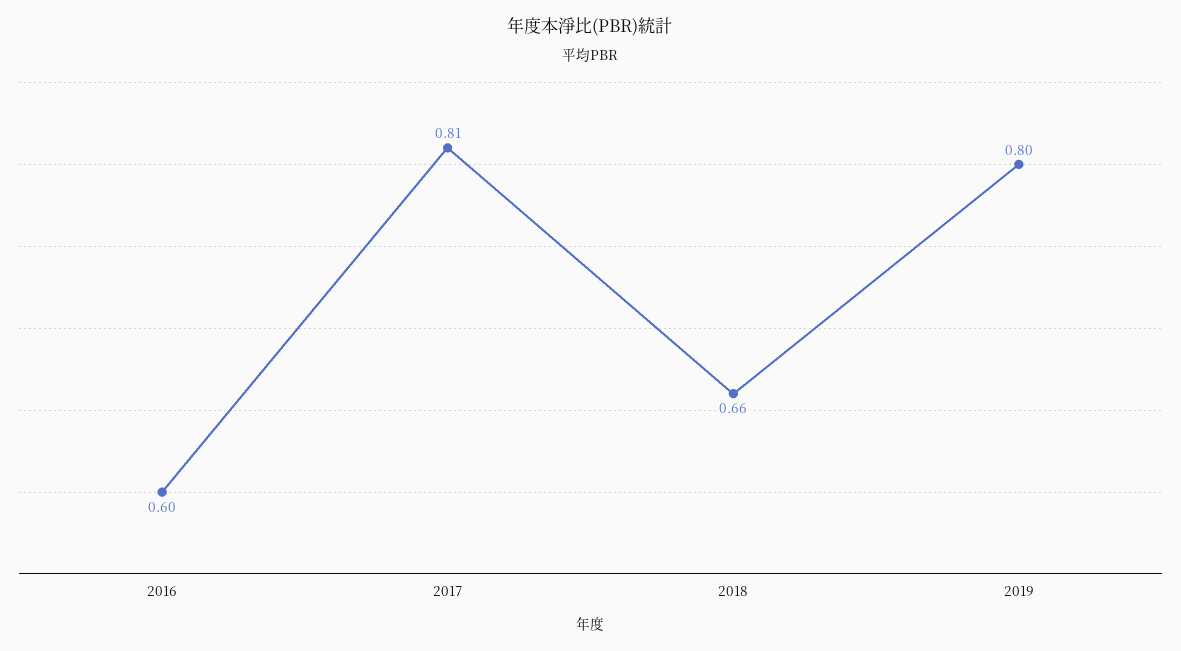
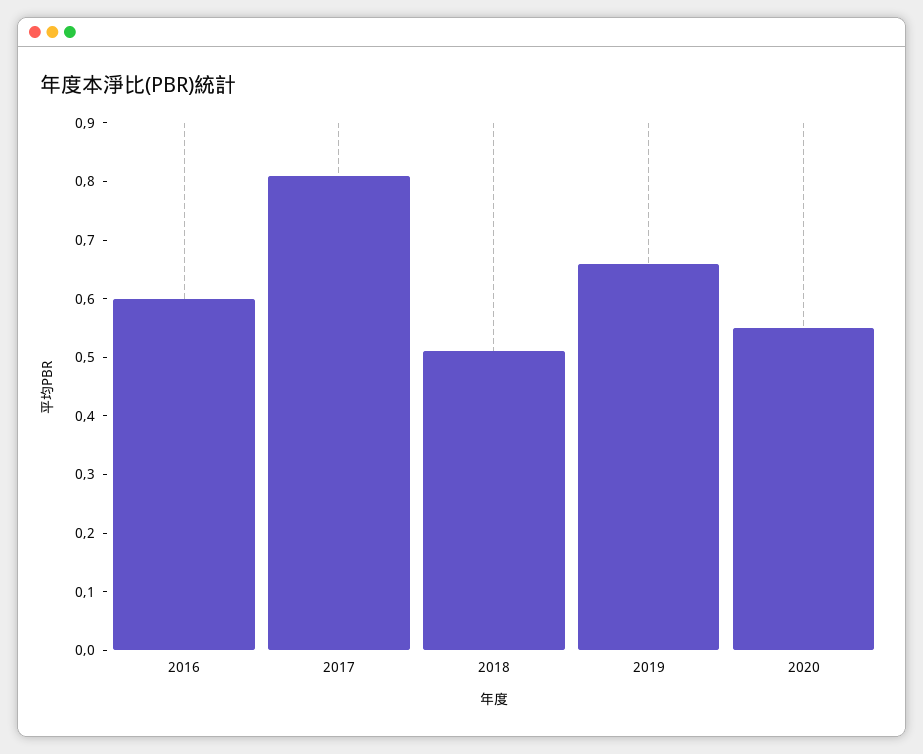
2018: 0.66 -> 0.5
2019: 0.8 -> 0.65
2020: none -> 0.55

